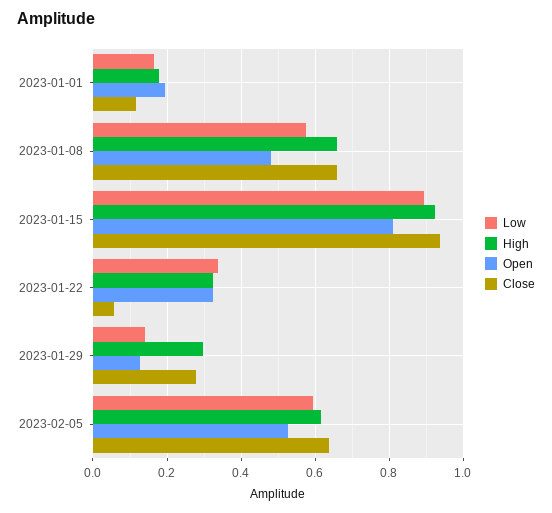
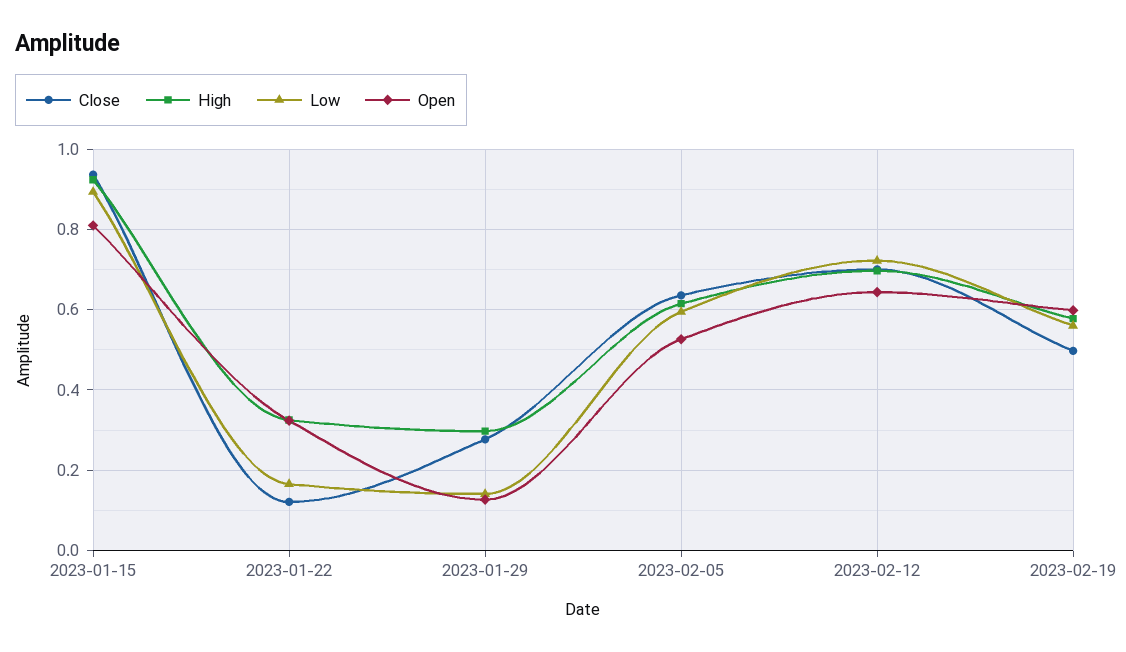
Low, 2023-01-01: 0.16 -> none
High, 2023-01-01: 0.18 -> none
Open, 2023-01-01: 0.2 -> none
Close, 2023-01-01: 0.12 -> none
Low, 2023-01-08: 0.58 -> none
High, 2023-01-08: 0.66 -> none
Open, 2023-01-08: 0.48 -> none
Close, 2023-01-08: 0.66 -> none
Low, 2023-01-22: 0.34 -> 0.16
Close, 2023-01-22: 0.06 -> 0.12
Close, 2023-02-12: none -> 0.7
High, 2023-02-12: none -> 0.7
Low, 2023-02-12: none -> 0.72
Open, 2023-02-12: none -> 0.64
Close, 2023-02-19: none -> 0.5
High, 2023-02-19: none -> 0.58
Low, 2023-02-19: none -> 0.56
Open, 2023-02-19: none -> 0.6

